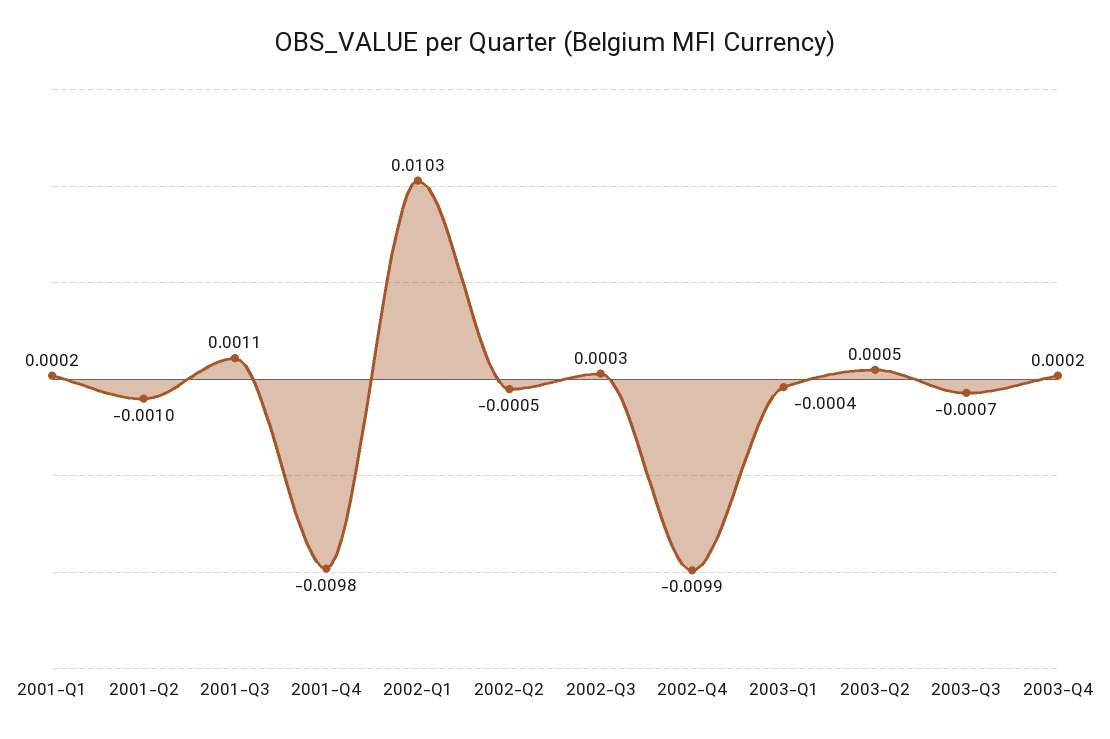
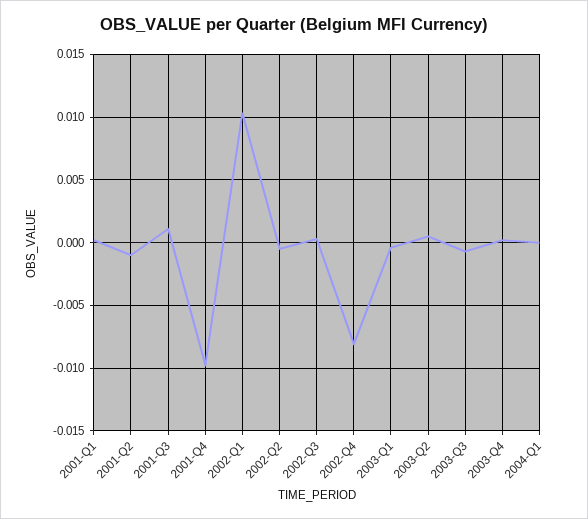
2002-Q4: -0.0099 -> -0.008
2004-Q1: none -> 0

